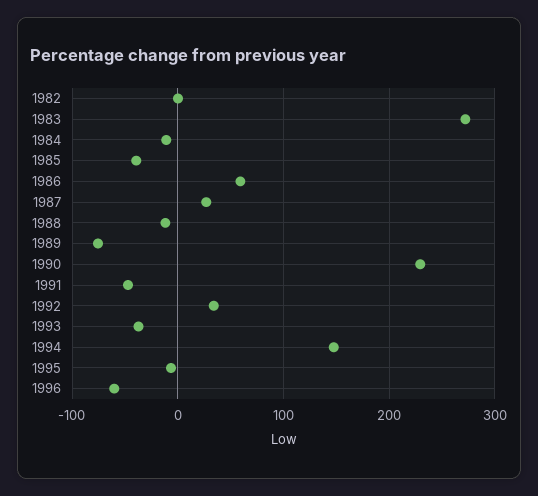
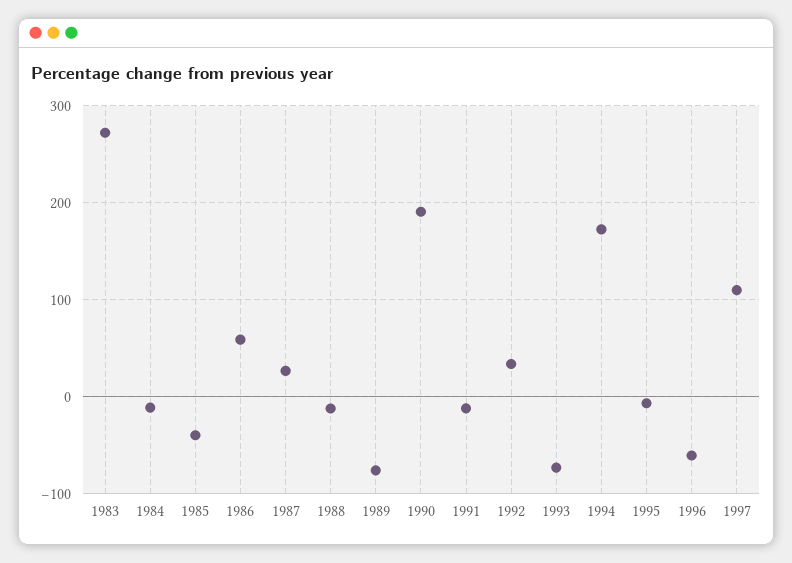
1982: 0 -> none
1990: 230 -> 190
1991: -50 -> -10
1993: -40 -> -70
1994: 150 -> 170
1997: none -> 110

